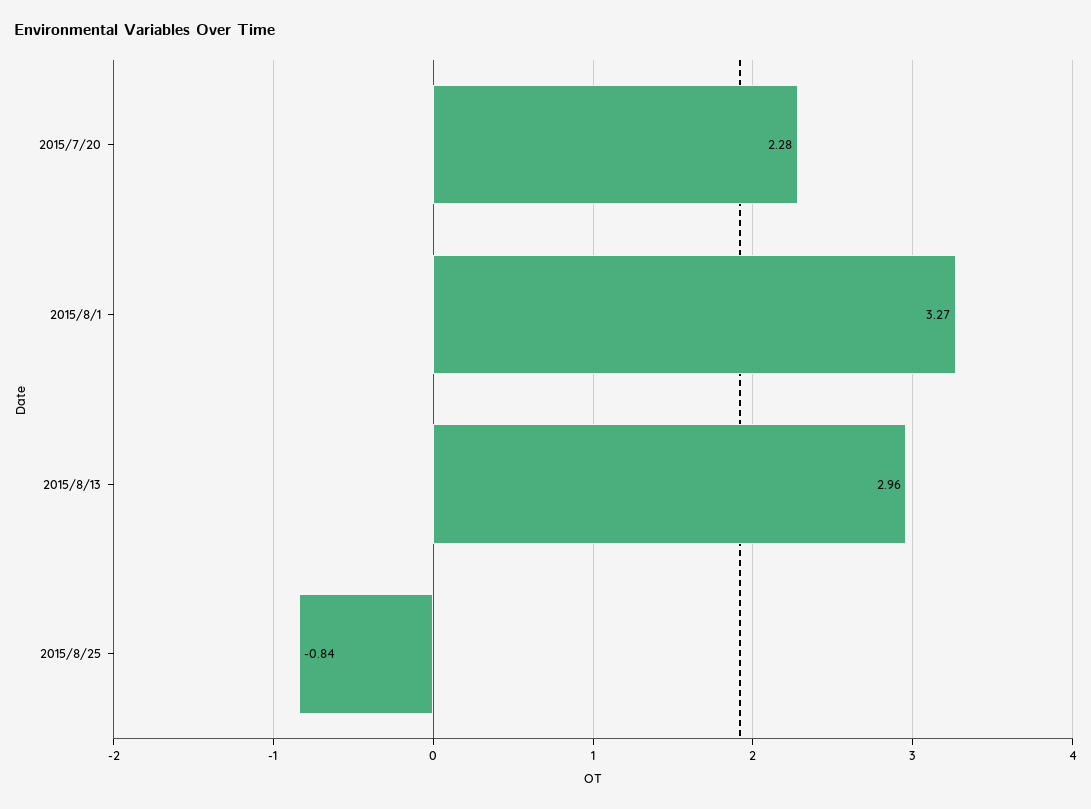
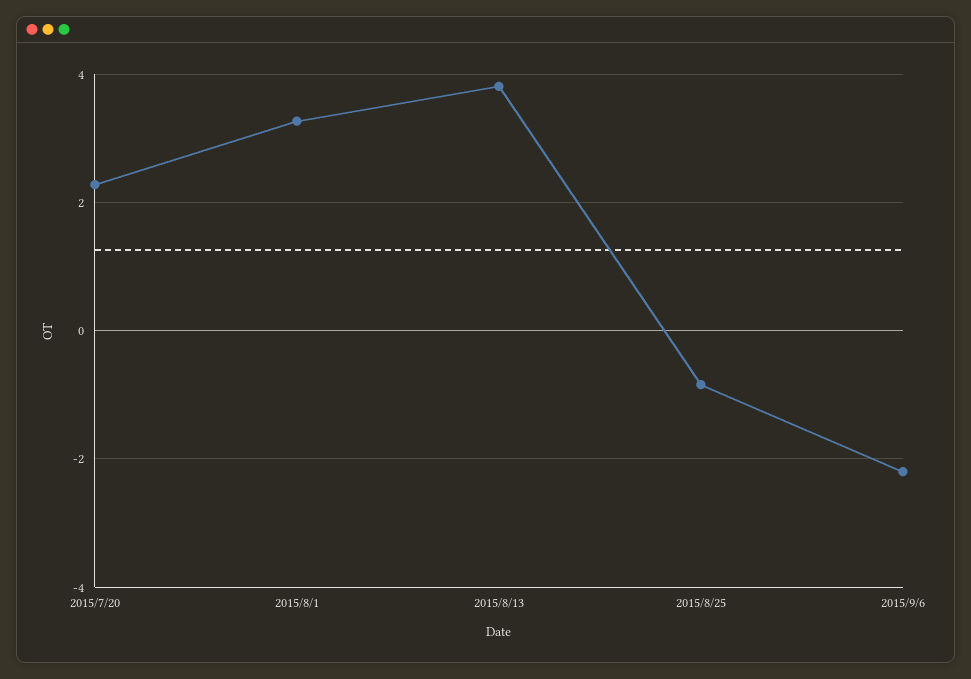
2015/8/13: 2.96 -> 3.8
2015/9/6: none -> -2.2

